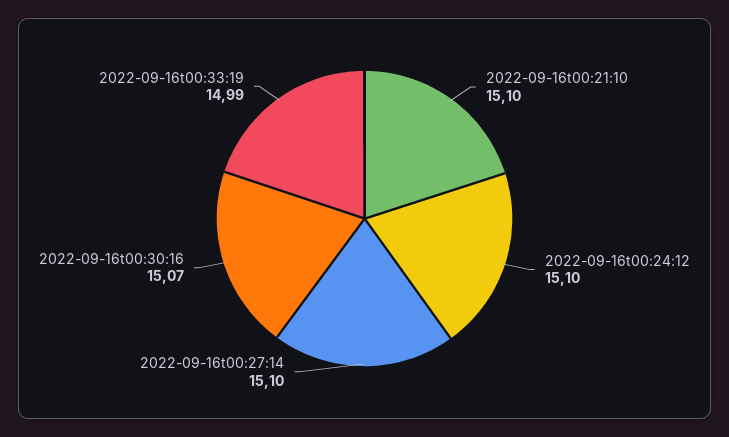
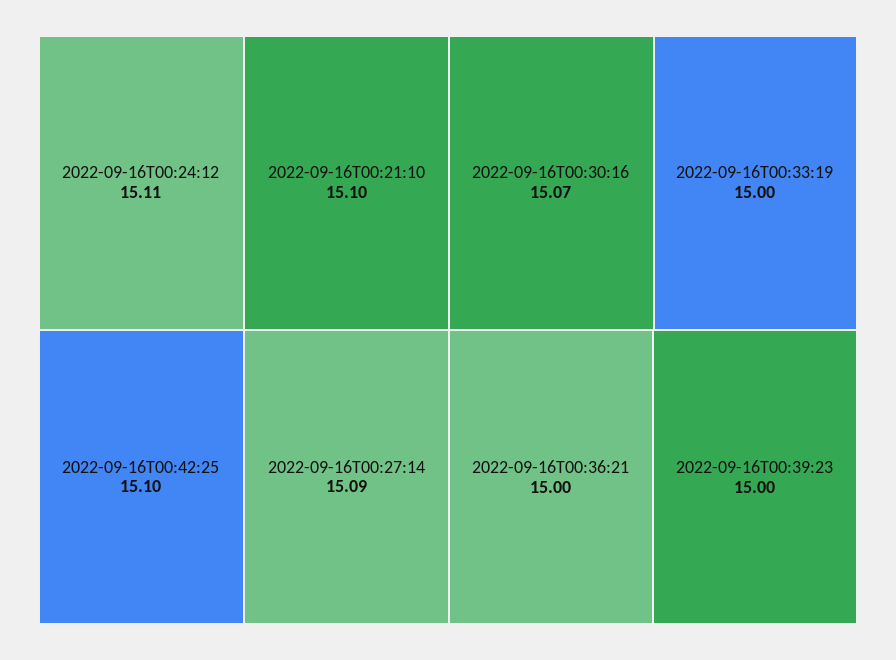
2022-09-16t00:24:12: 15.1 -> 15.11
2022-09-16t00:27:14: 15.1 -> 15.09
2022-09-16t00:33:19: 14.99 -> 15
2022-09-16T00:42:25: none -> 15.1
2022-09-16T00:36:21: none -> 15
2022-09-16T00:39:23: none -> 15

